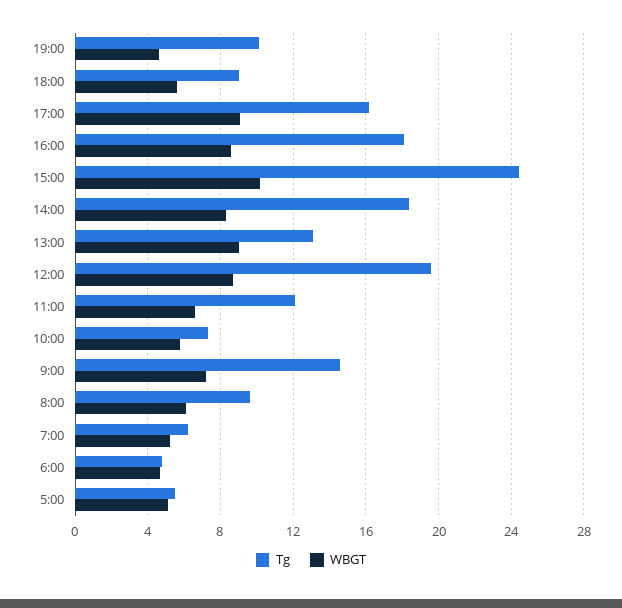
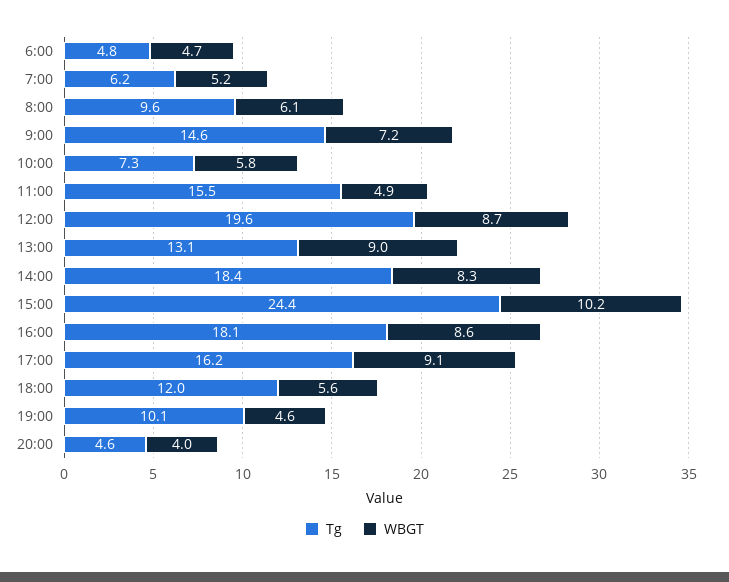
Tg, 18:00: 9 -> 12
Tg, 11:00: 12 -> 15.5
WBGT, 11:00: 6.5 -> 4.9
Tg, 5:00: 5.5 -> none
WBGT, 5:00: 5 -> none
Tg, 20:00: none -> 4.6
WBGT, 20:00: none -> 4

